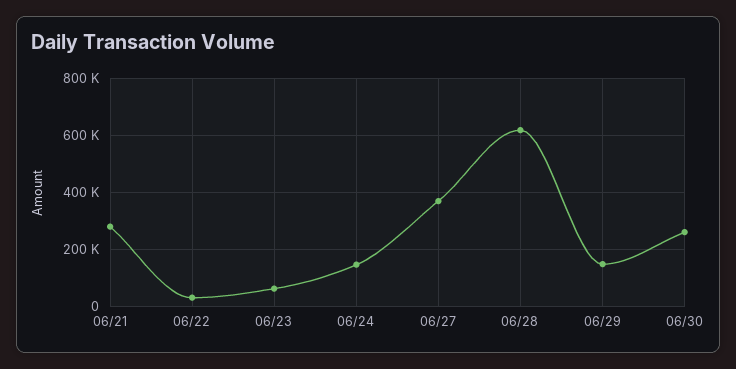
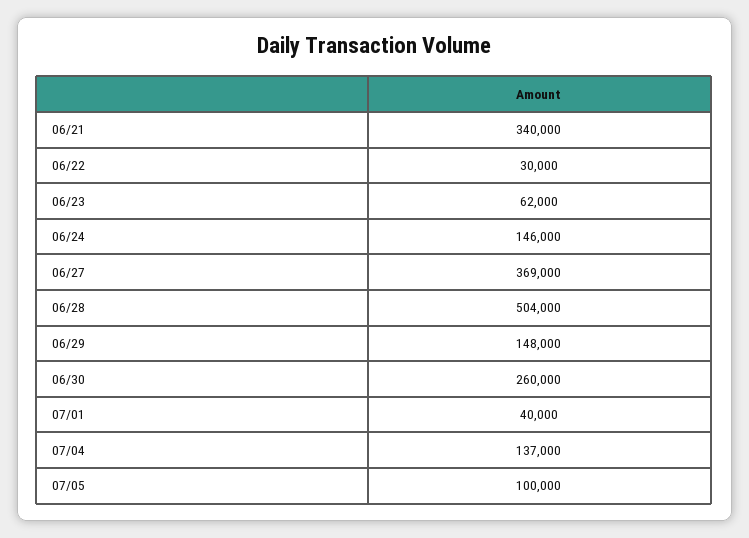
06/21: 275000 -> 340000
06/28: 625000 -> 504000
07/01: none -> 40000
07/04: none -> 137000
07/05: none -> 100000

